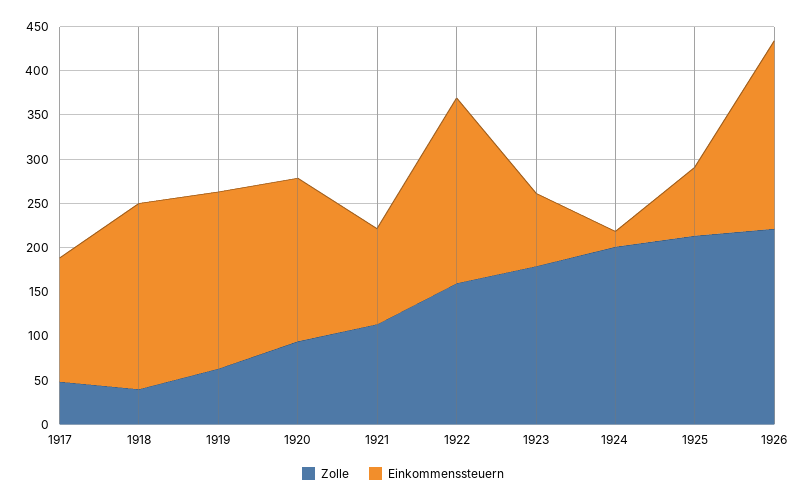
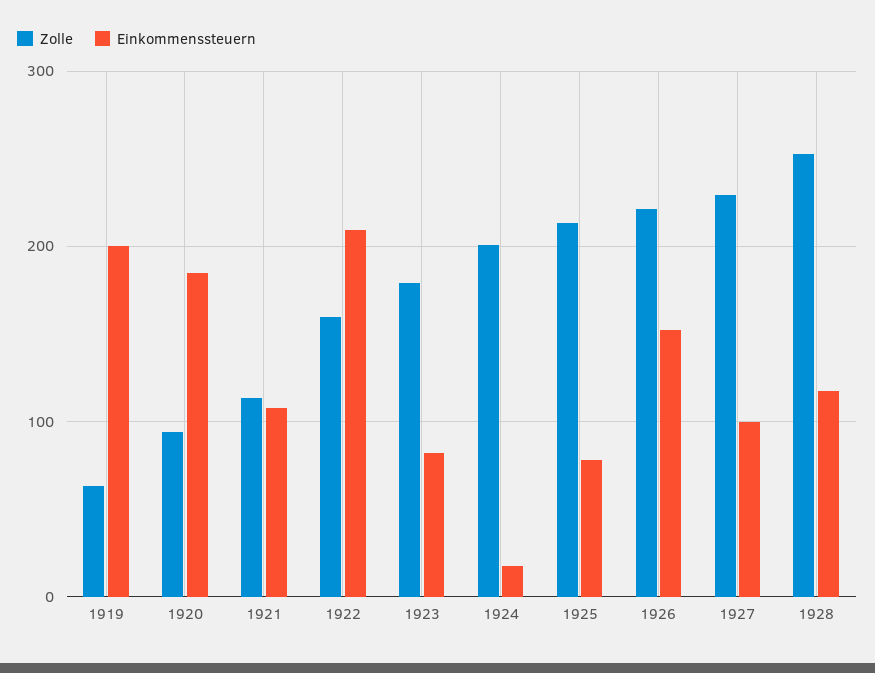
Zolle, 1917: 50 -> none
Einkommenssteuern, 1917: 140 -> none
Zolle, 1918: 40 -> none
Einkommenssteuern, 1918: 210 -> none
Einkommenssteuern, 1926: 210 -> 150
Zolle, 1927: none -> 230
Einkommenssteuern, 1927: none -> 100
Zolle, 1928: none -> 250
Einkommenssteuern, 1928: none -> 120

